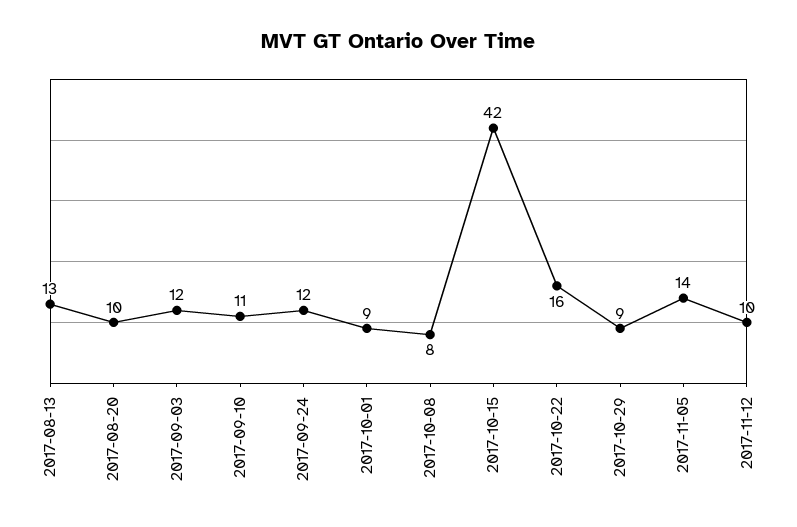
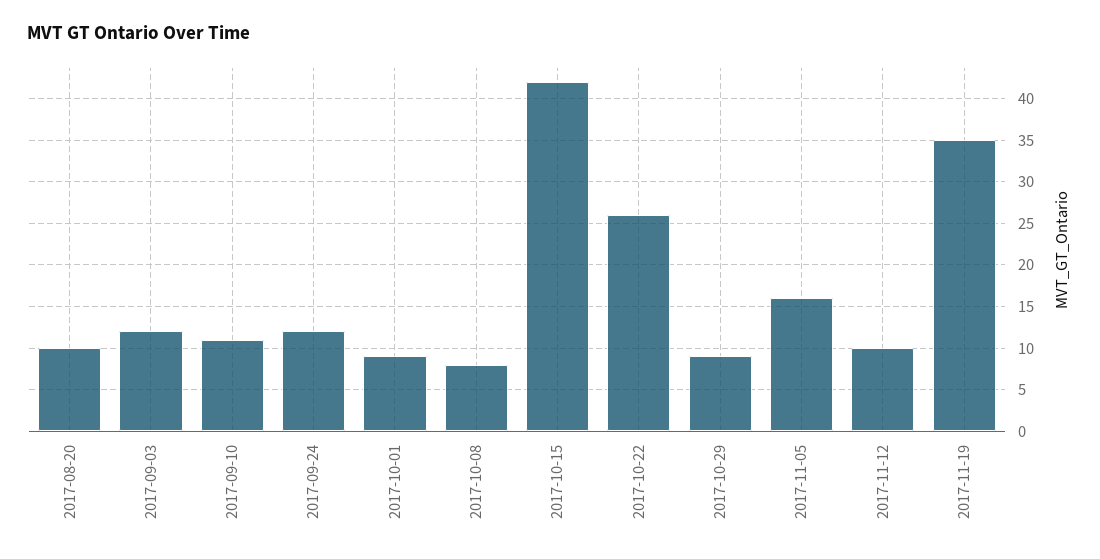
2017-08-13: 13 -> none
2017-10-22: 16 -> 26
2017-11-05: 14 -> 16
2017-11-19: none -> 35

